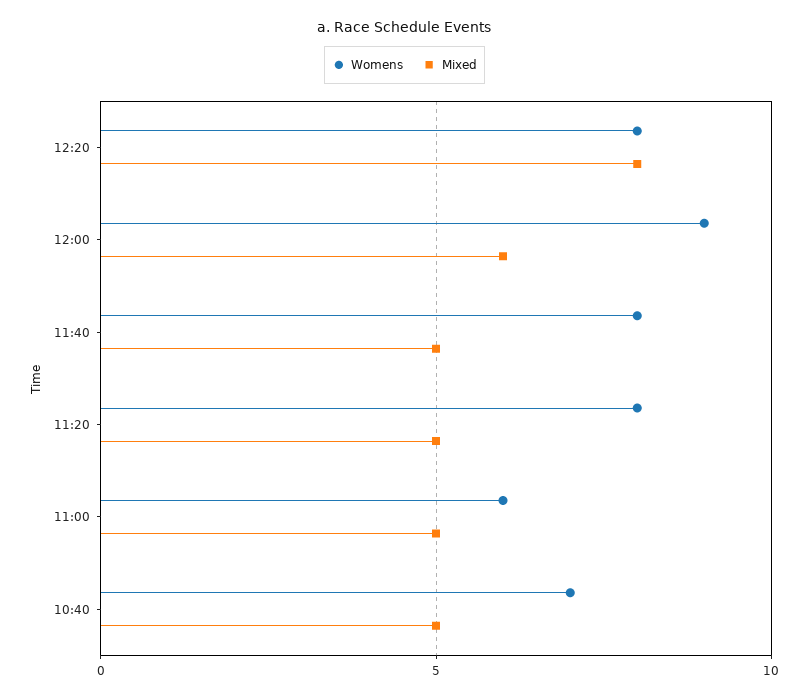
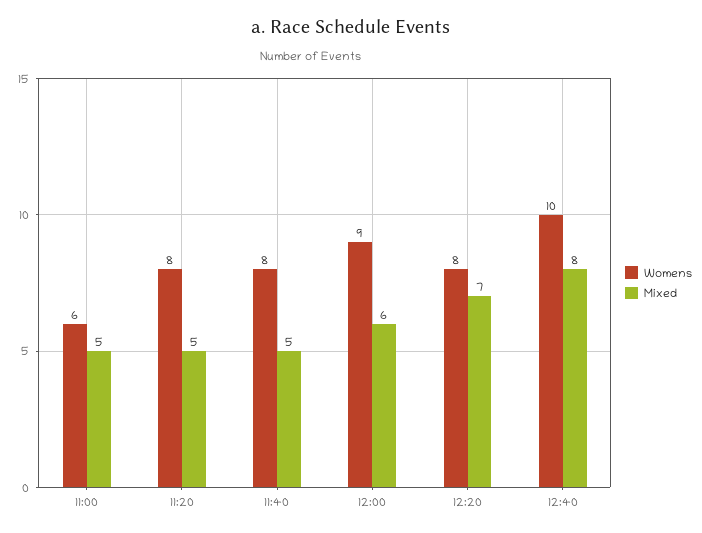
Mixed, 12:20: 8 -> 7
Womens, 10:40: 7 -> none
Mixed, 10:40: 5 -> none
Womens, 12:40: none -> 10
Mixed, 12:40: none -> 8

